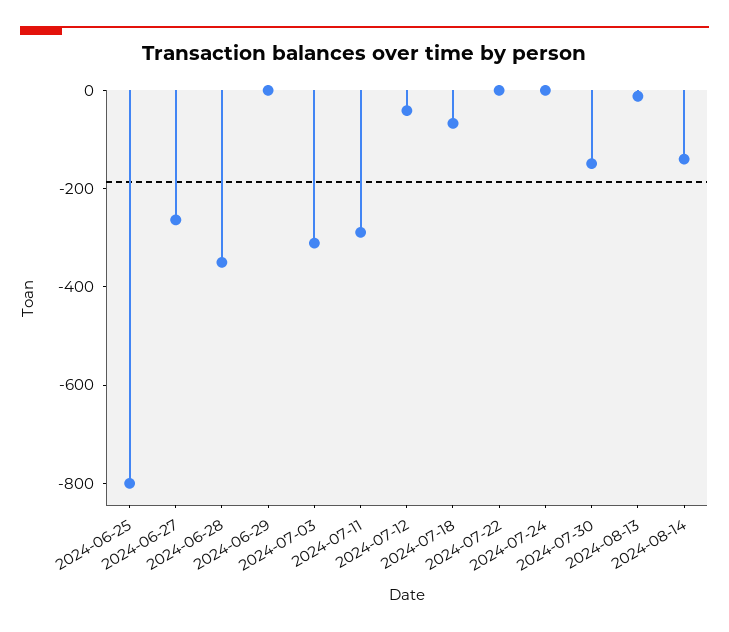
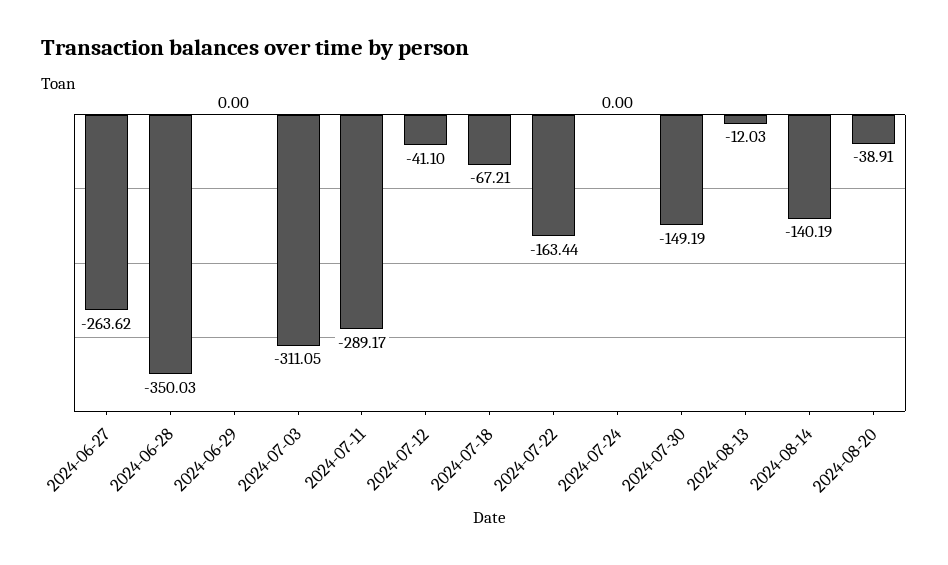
2024-06-25: -800 -> none
2024-07-22: 0 -> -163.44
2024-08-20: none -> -38.91

